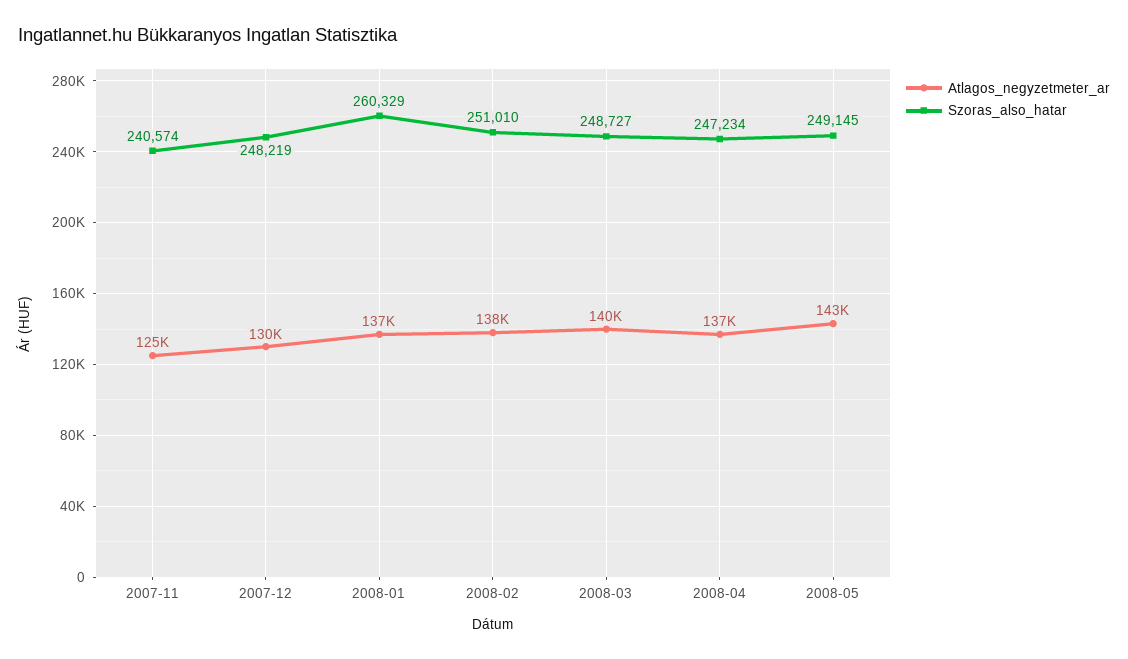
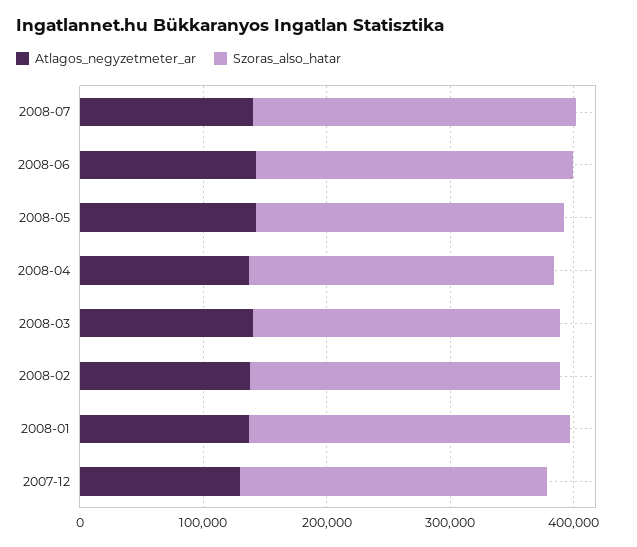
Atlagos_negyzetmeter_ar, 2007-11: 125000 -> none
Szoras_also_hatar, 2007-11: 240574 -> none
Atlagos_negyzetmeter_ar, 2008-07: none -> 140000
Szoras_also_hatar, 2008-07: none -> 260000
Atlagos_negyzetmeter_ar, 2008-06: none -> 140000
Szoras_also_hatar, 2008-06: none -> 260000

